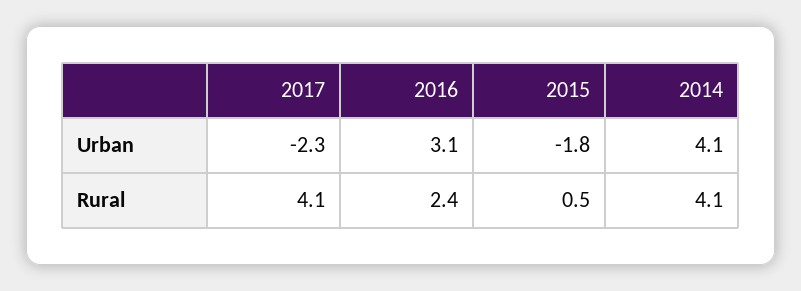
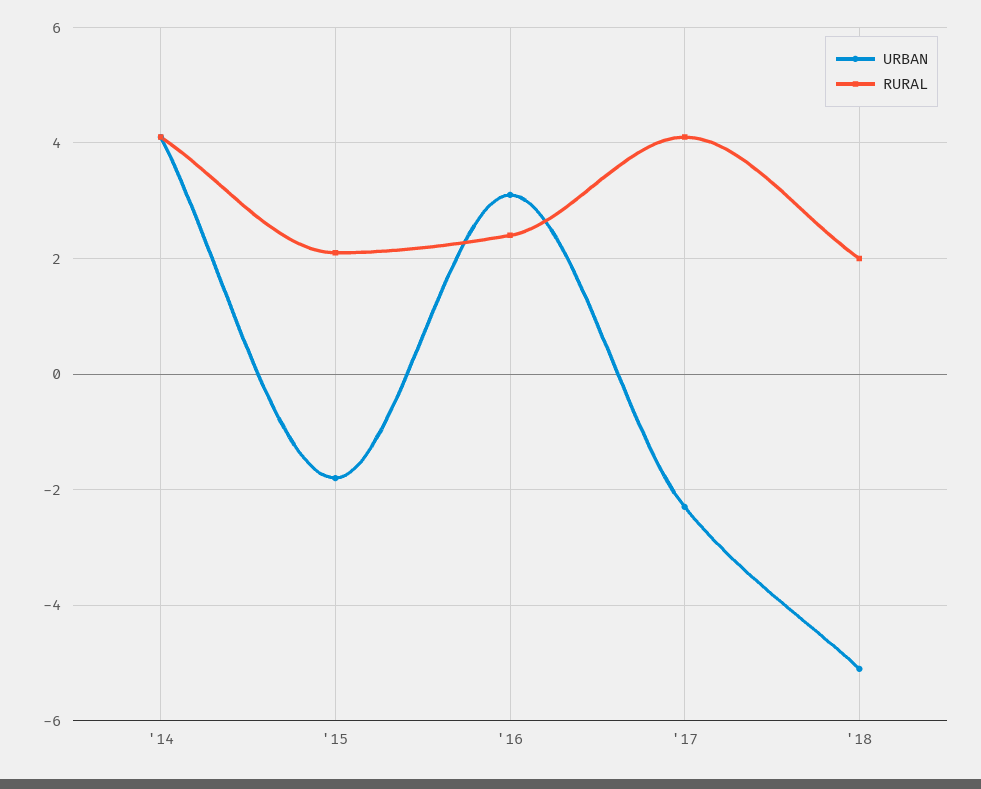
Rural, 2015: 0.5 -> 2
Urban, '18: none -> -5
Rural, '18: none -> 2

